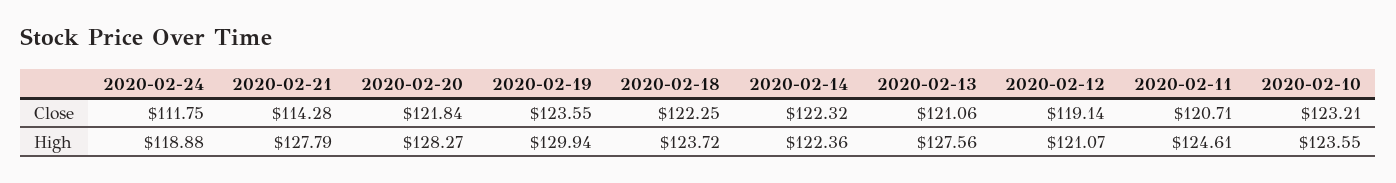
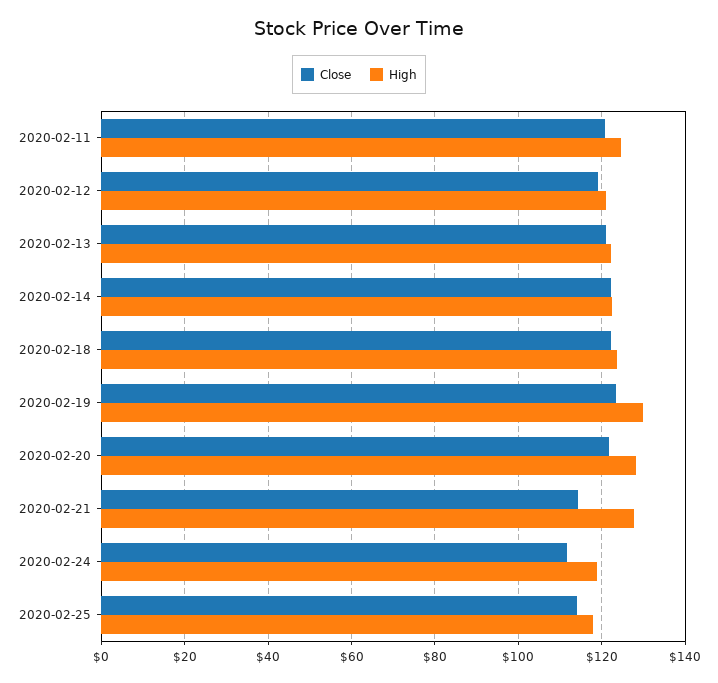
Close, 2020-02-10: 123.21 -> none
High, 2020-02-13: 127.56 -> 122
High, 2020-02-10: 123.55 -> none
Close, 2020-02-25: none -> 114
High, 2020-02-25: none -> 118

